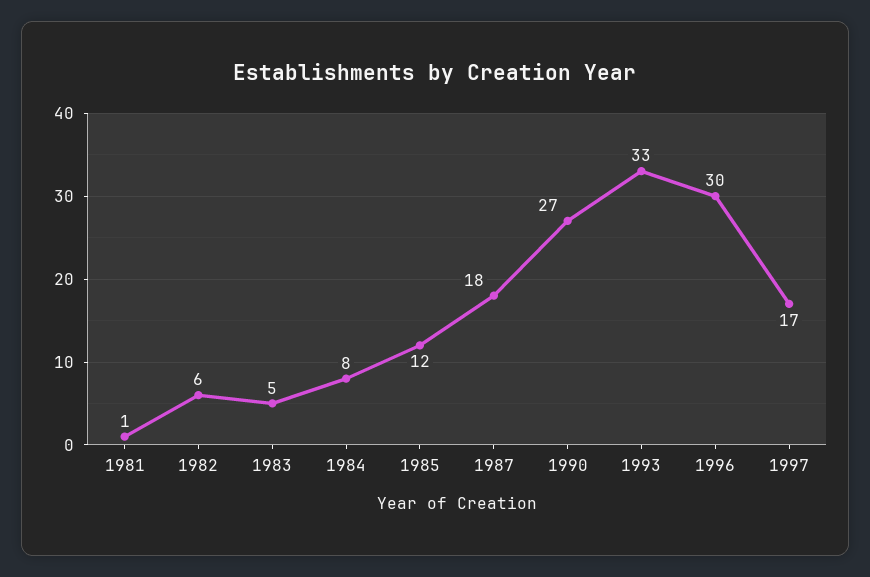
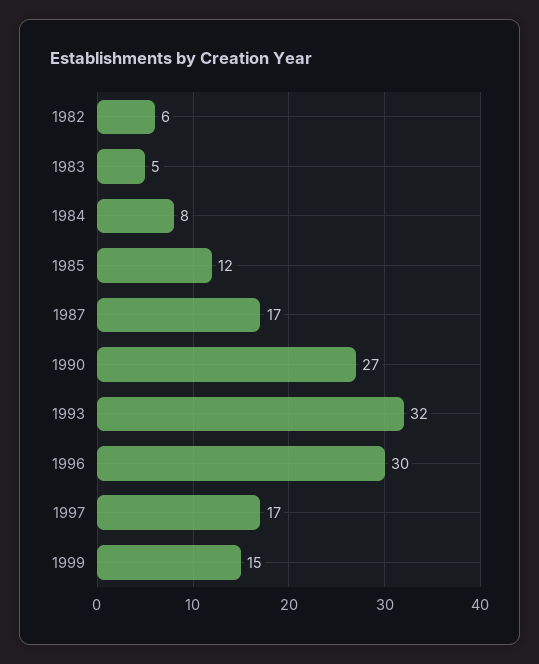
1981: 1 -> none
1987: 18 -> 17
1993: 33 -> 32
1999: none -> 15

